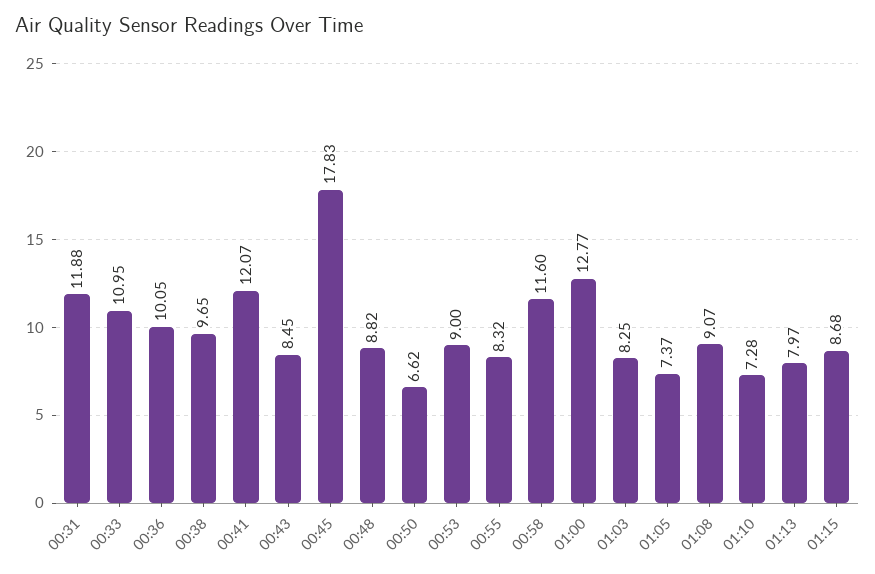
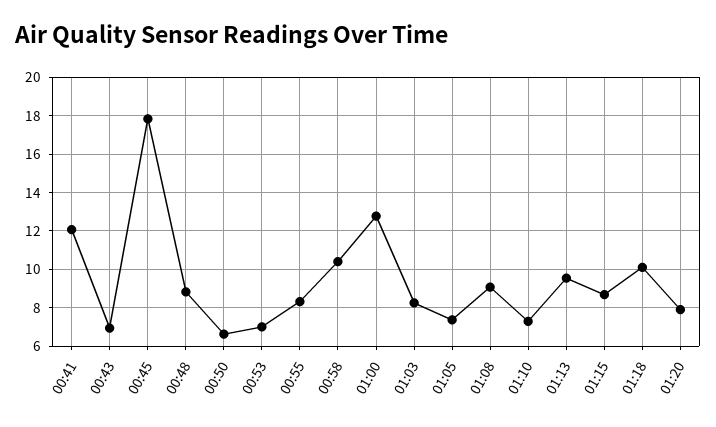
00:31: 11.88 -> none
00:33: 10.95 -> none
00:36: 10.05 -> none
00:38: 9.65 -> none
00:43: 8.45 -> 7
00:53: 9 -> 7
00:58: 11.6 -> 10.5
01:13: 7.97 -> 9.5
01:18: none -> 10
01:20: none -> 8

